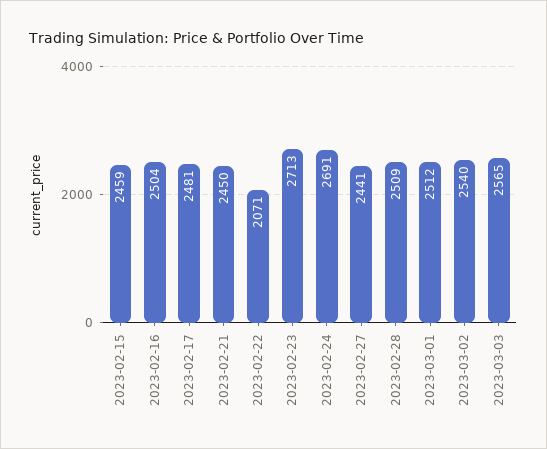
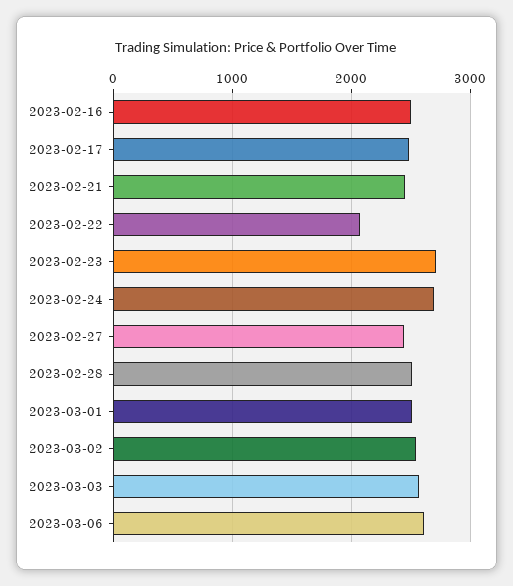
2023-02-15: 2459 -> none
2023-03-06: none -> 2600

